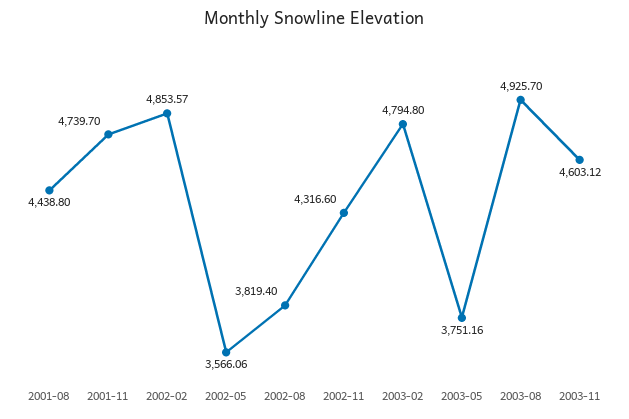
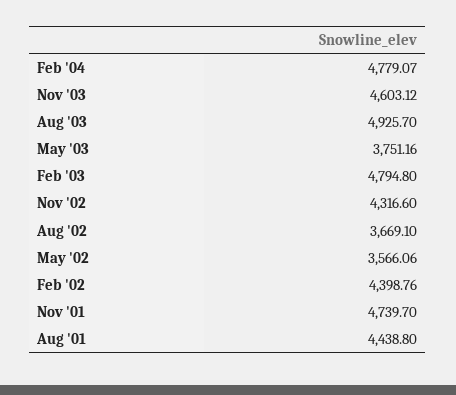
2002-02: 4853.57 -> 4398.76
2002-08: 3819.4 -> 3669.1
Feb '04: none -> 4779.07

